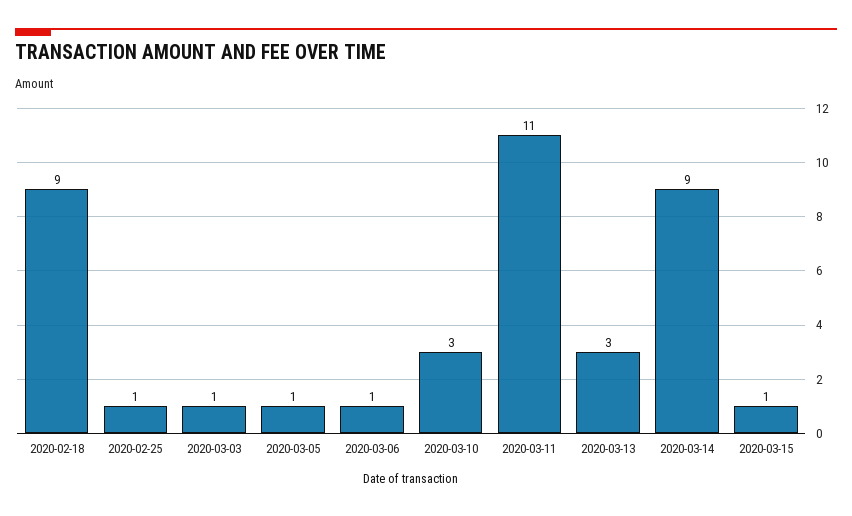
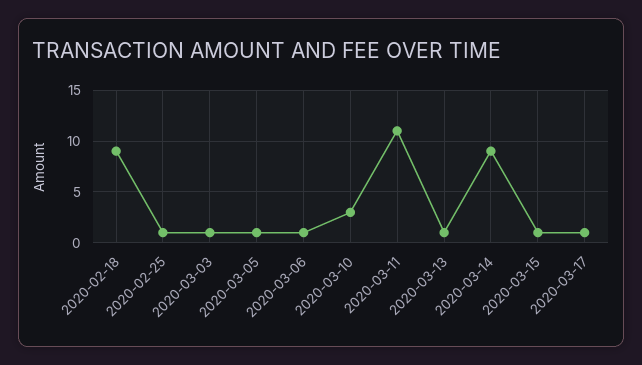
2020-03-13: 3 -> 1
2020-03-17: none -> 1

